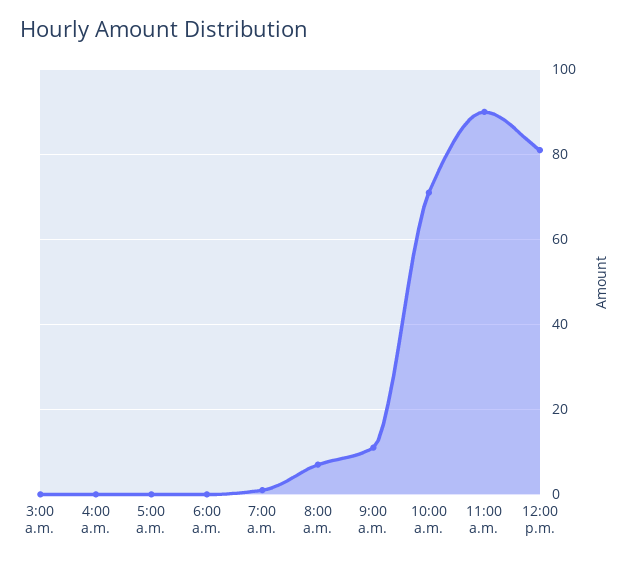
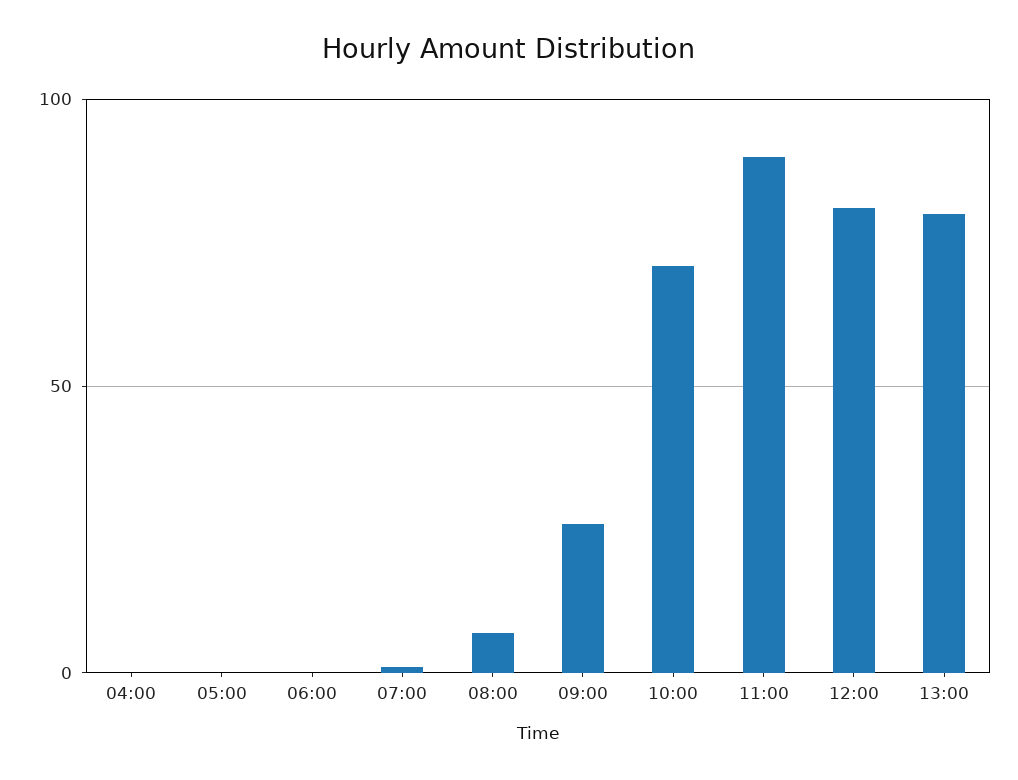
3:00 a.m.: 0 -> none
9:00 a.m.: 10 -> 25
13:00: none -> 80

